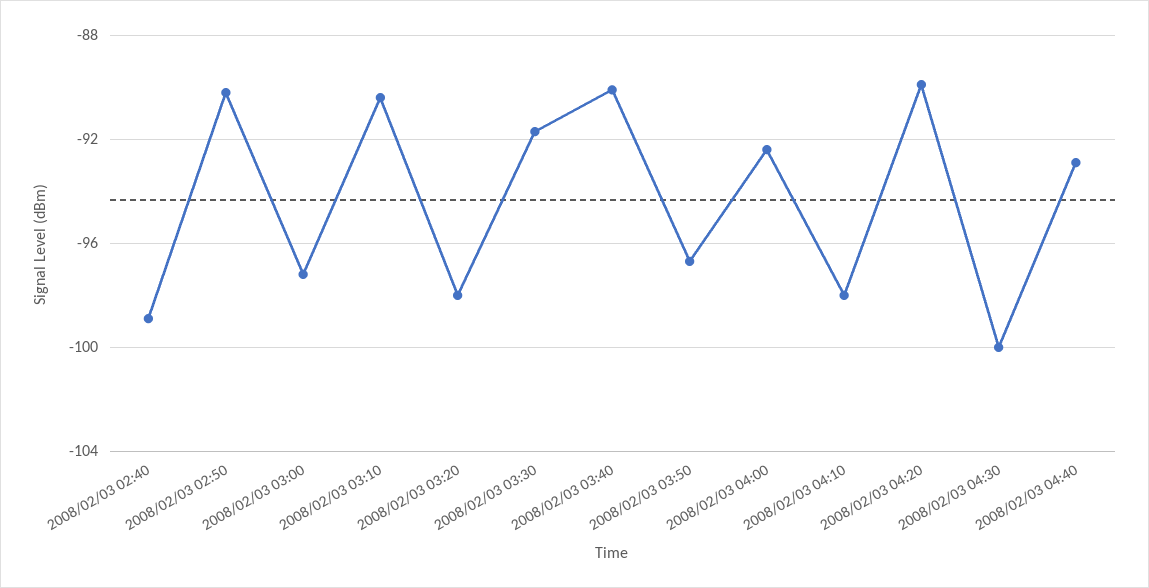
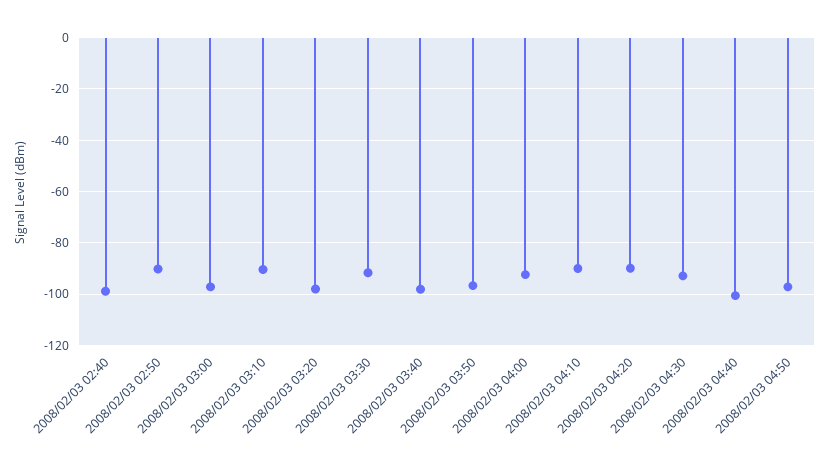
2008/02/03 03:40: -90 -> -97.5
2008/02/03 04:10: -98 -> -90
2008/02/03 04:30: -100 -> -92.5
2008/02/03 04:40: -93 -> -100
2008/02/03 04:50: none -> -97.5

